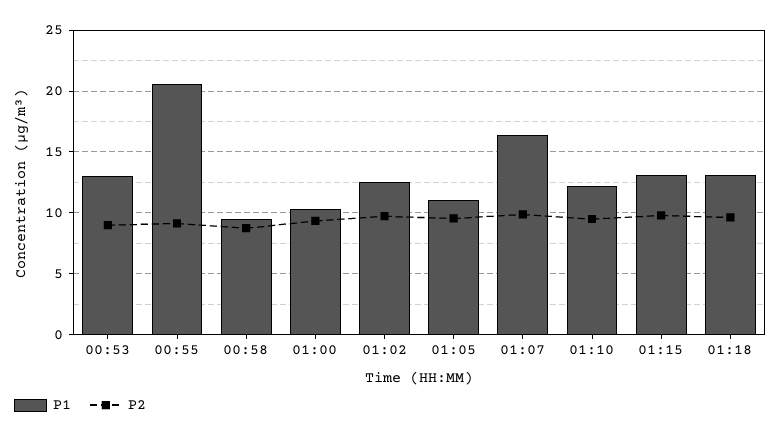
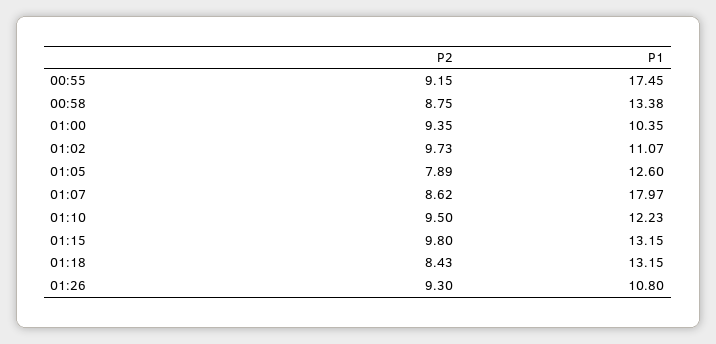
P1, 00:53: 13 -> none
P2, 00:53: 9 -> none
P1, 00:55: 20.5 -> 17.45
P1, 00:58: 9.5 -> 13.38
P1, 01:02: 12.5 -> 11.07
P1, 01:05: 11 -> 12.6
P2, 01:05: 9.5 -> 7.89
P1, 01:07: 16.5 -> 17.97
P2, 01:07: 10 -> 8.62
P2, 01:18: 9.5 -> 8.43
P2, 01:26: none -> 9.3
P1, 01:26: none -> 10.8

